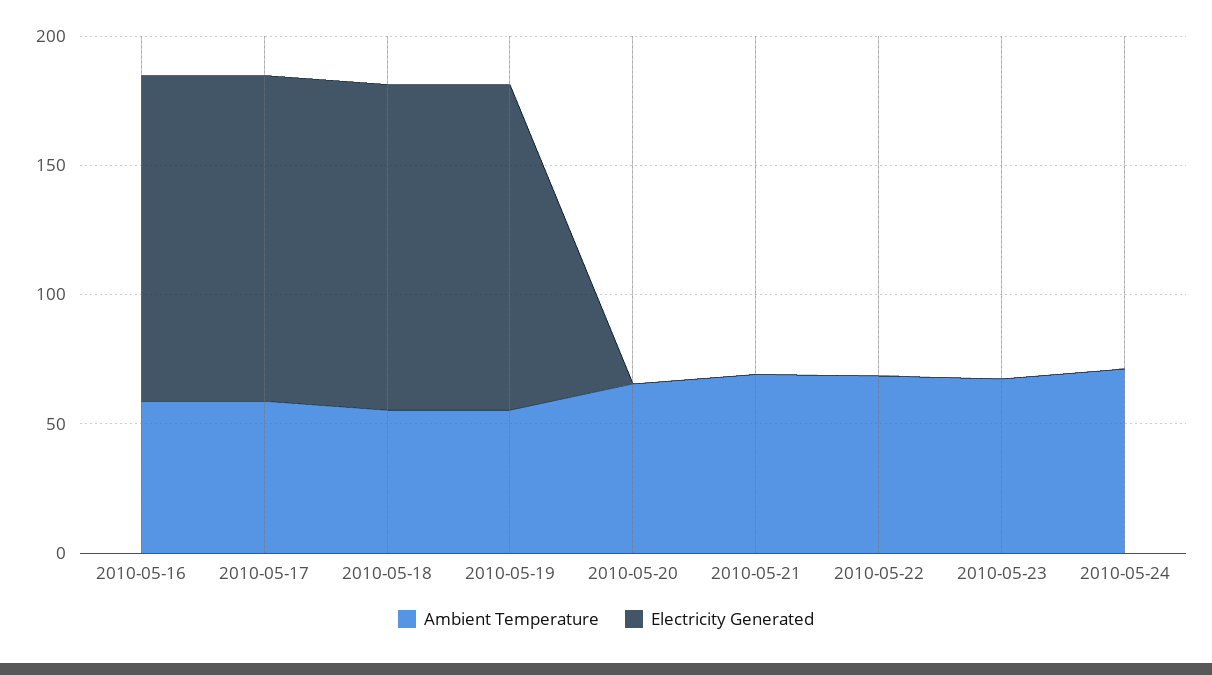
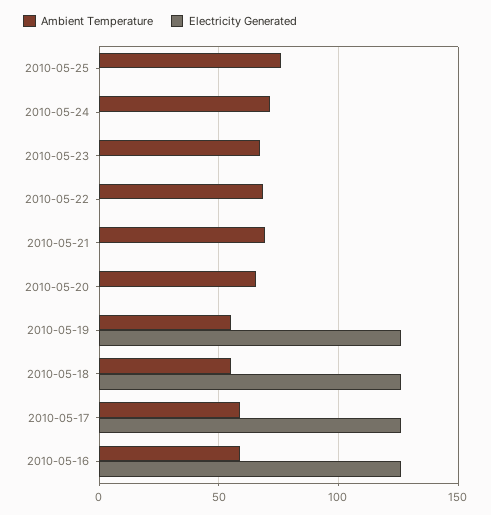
Ambient Temperature, 2010-05-25: none -> 75
Electricity Generated, 2010-05-25: none -> 0

